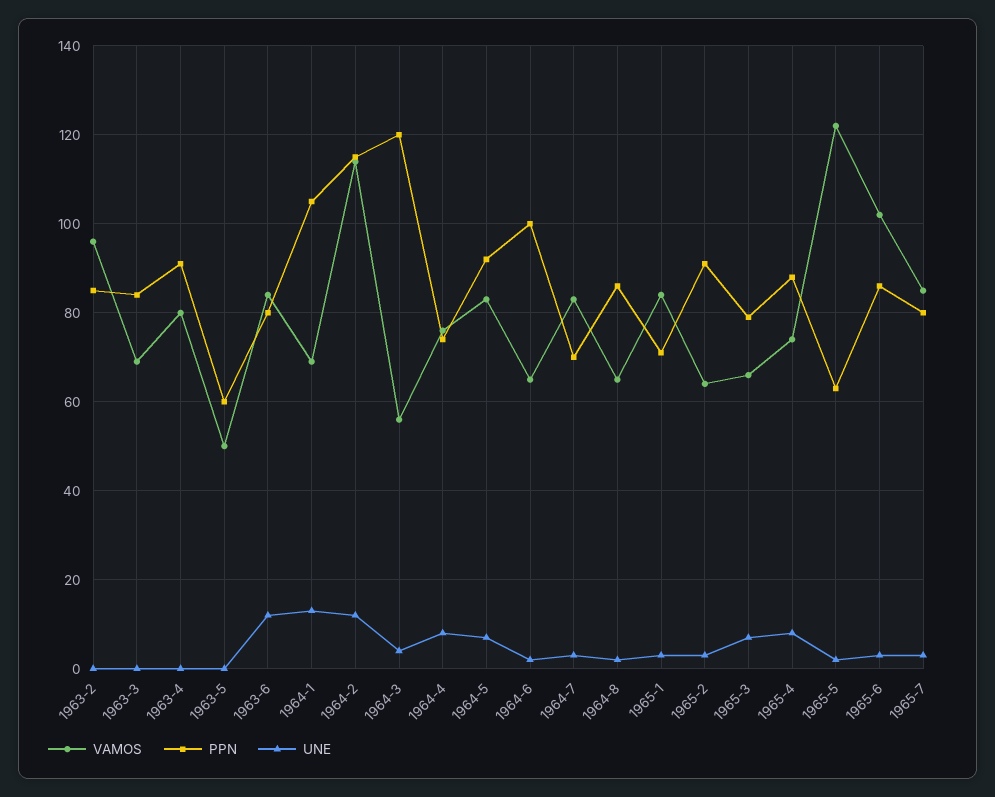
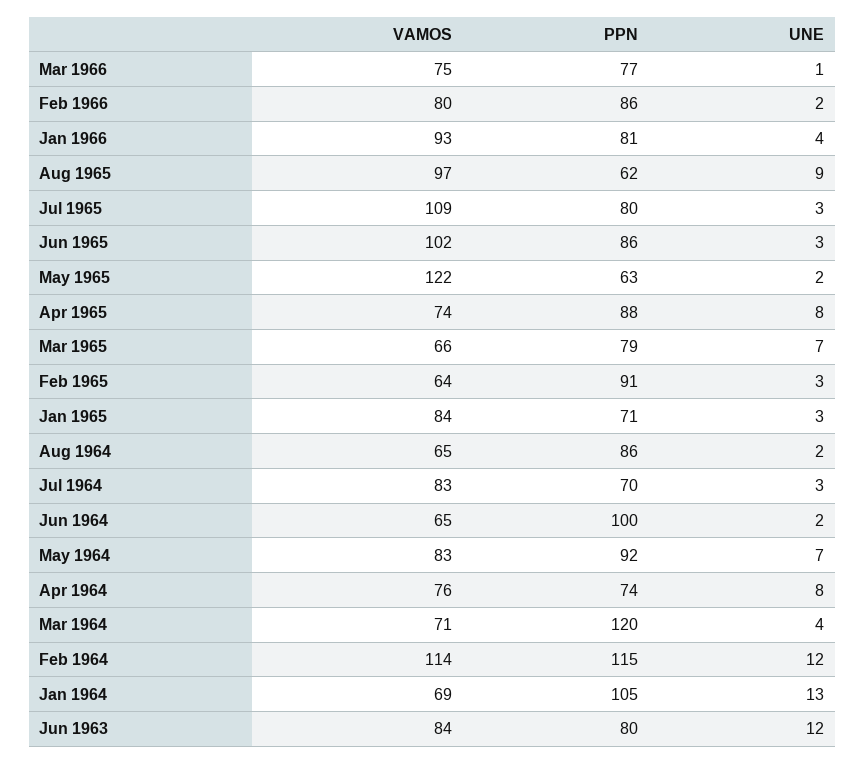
VAMOS, 1963-2: 95 -> none
PPN, 1963-2: 85 -> none
UNE, 1963-2: 0 -> none
VAMOS, 1963-3: 70 -> none
PPN, 1963-3: 85 -> none
UNE, 1963-3: 0 -> none
VAMOS, 1963-4: 80 -> none
PPN, 1963-4: 90 -> none
UNE, 1963-4: 0 -> none
VAMOS, 1963-5: 50 -> none
PPN, 1963-5: 60 -> none
UNE, 1963-5: 0 -> none
VAMOS, 1964-3: 55 -> 71
VAMOS, 1965-7: 85 -> 109
VAMOS, Mar 1966: none -> 75
PPN, Mar 1966: none -> 77
UNE, Mar 1966: none -> 1
VAMOS, Feb 1966: none -> 80
PPN, Feb 1966: none -> 86
UNE, Feb 1966: none -> 2
VAMOS, Jan 1966: none -> 93
PPN, Jan 1966: none -> 81
UNE, Jan 1966: none -> 4
VAMOS, Aug 1965: none -> 97
PPN, Aug 1965: none -> 62
UNE, Aug 1965: none -> 9

